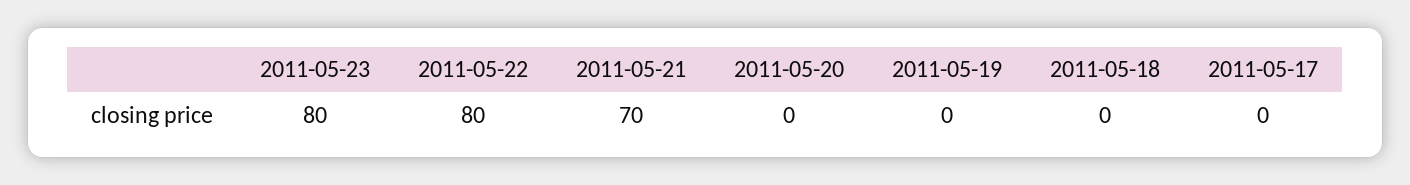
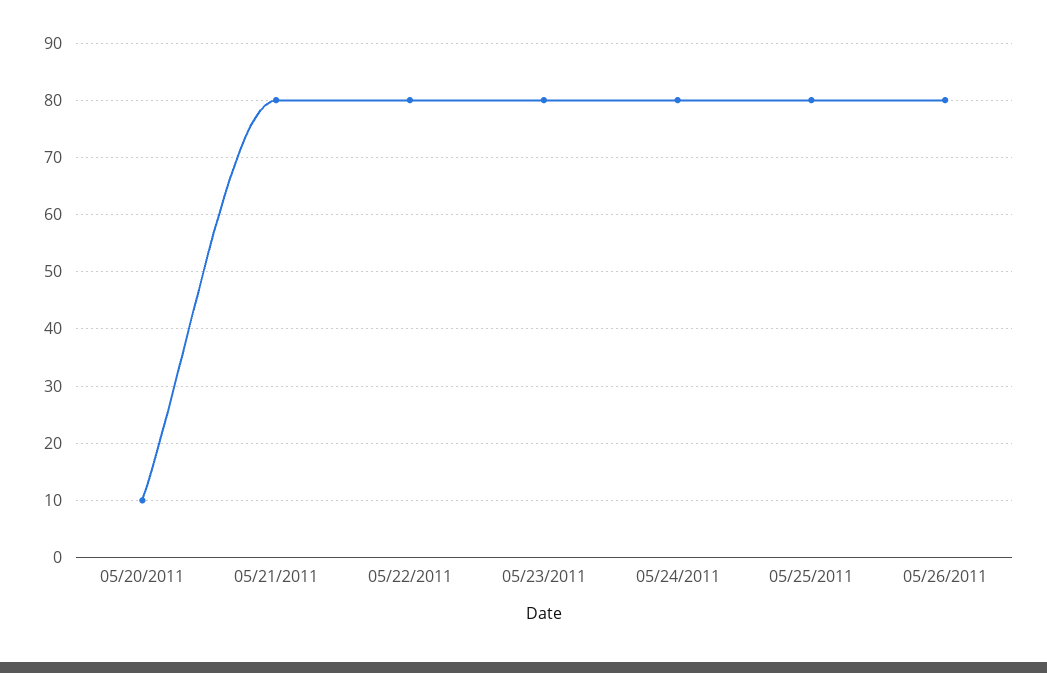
2011-05-21: 70 -> 80
2011-05-20: 0 -> 10
2011-05-19: 0 -> none
2011-05-18: 0 -> none
2011-05-17: 0 -> none
05/24/2011: none -> 80
05/25/2011: none -> 80
05/26/2011: none -> 80

